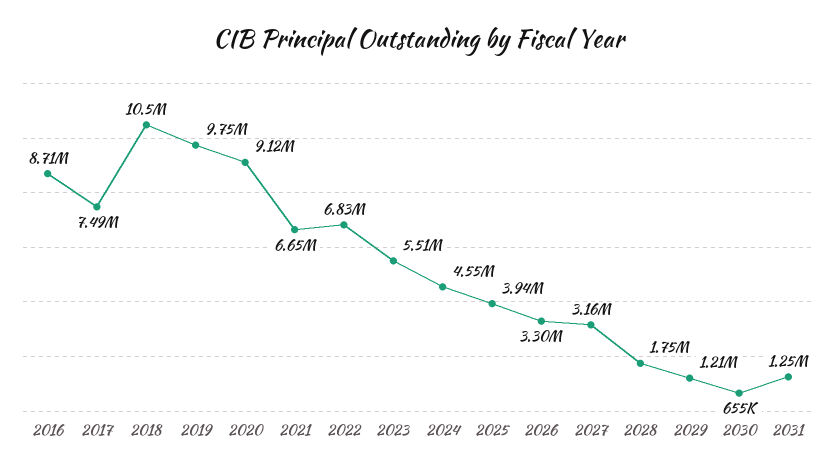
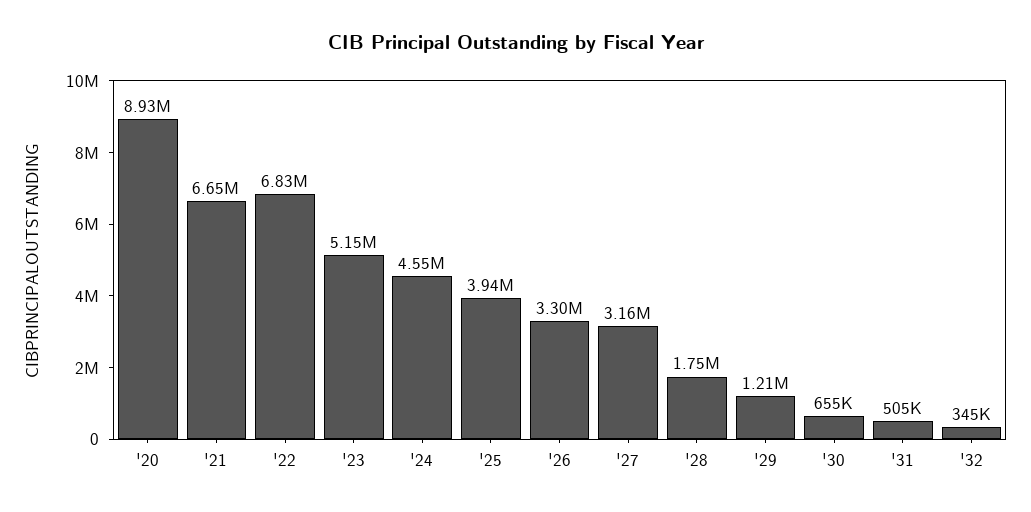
2016: 8710000 -> none
2017: 7490000 -> none
2018: 10500000 -> none
2019: 9750000 -> none
2020: 9120000 -> 8930000
2023: 5510000 -> 5150000
2031: 1250000 -> 505000
'32: none -> 345000

